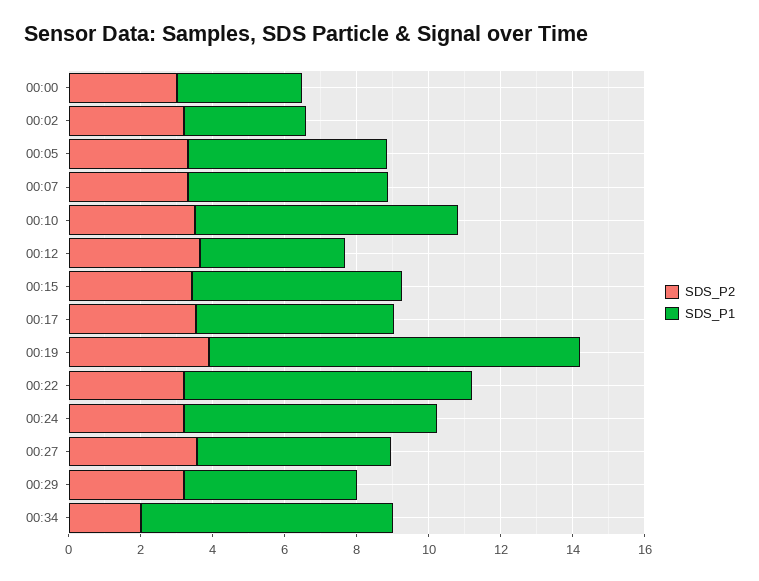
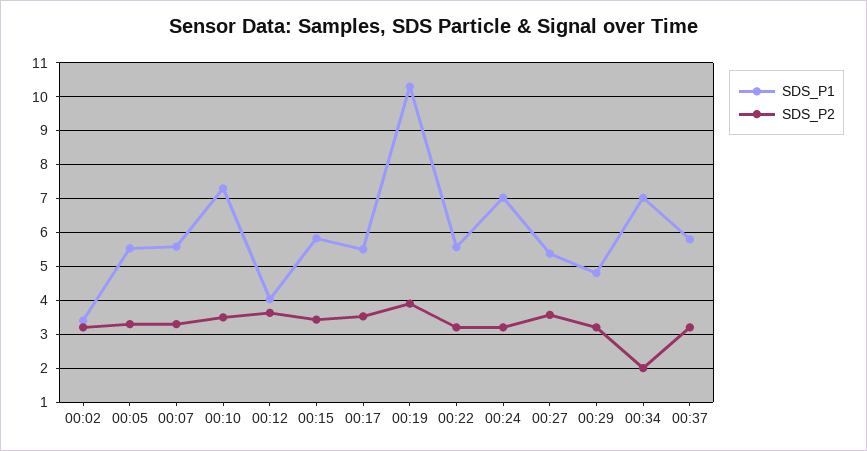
SDS_P2, 00:00: 3 -> none
SDS_P1, 00:00: 3.5 -> none
SDS_P1, 00:22: 8 -> 5.6
SDS_P1, 00:37: none -> 5.8
SDS_P2, 00:37: none -> 3.2

